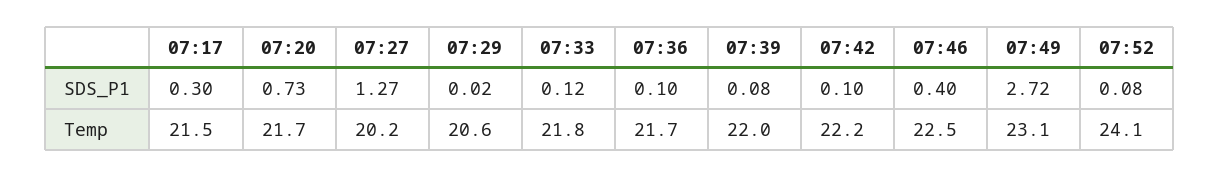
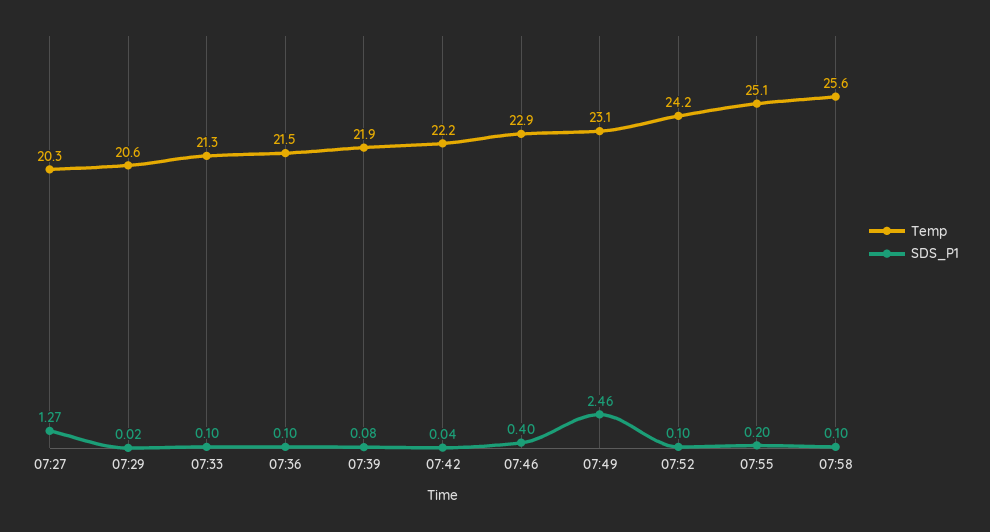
SDS_P1, 07:17: 0.3 -> none
SDS_P1, 07:20: 0.73 -> none
SDS_P1, 07:33: 0.12 -> 0.1
SDS_P1, 07:42: 0.1 -> 0.04
SDS_P1, 07:49: 2.72 -> 2.46
SDS_P1, 07:52: 0.08 -> 0.1
Temp, 07:17: 21.5 -> none
Temp, 07:20: 21.7 -> none
Temp, 07:27: 20.2 -> 20.3
Temp, 07:33: 21.8 -> 21.3
Temp, 07:36: 21.7 -> 21.5
Temp, 07:39: 22 -> 21.9
Temp, 07:46: 22.5 -> 22.9
Temp, 07:52: 24.1 -> 24.2
Temp, 07:55: none -> 25.1
SDS_P1, 07:55: none -> 0.2
Temp, 07:58: none -> 25.6
SDS_P1, 07:58: none -> 0.1

